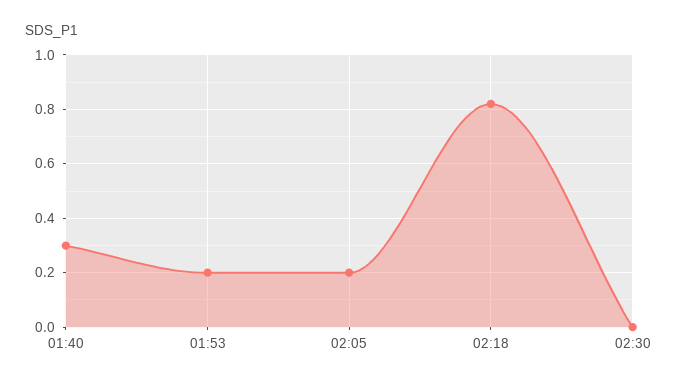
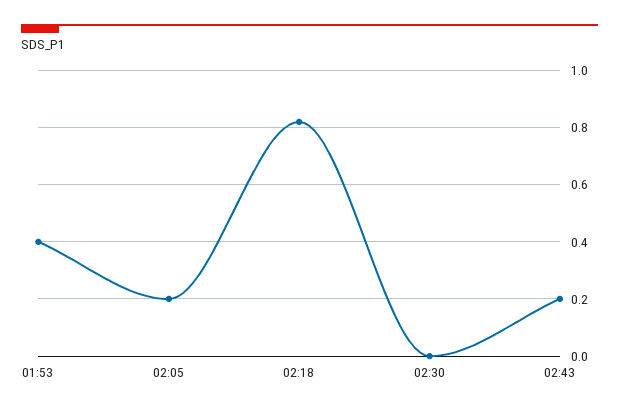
01:40: 0.3 -> none
01:53: 0.2 -> 0.4
02:43: none -> 0.2

